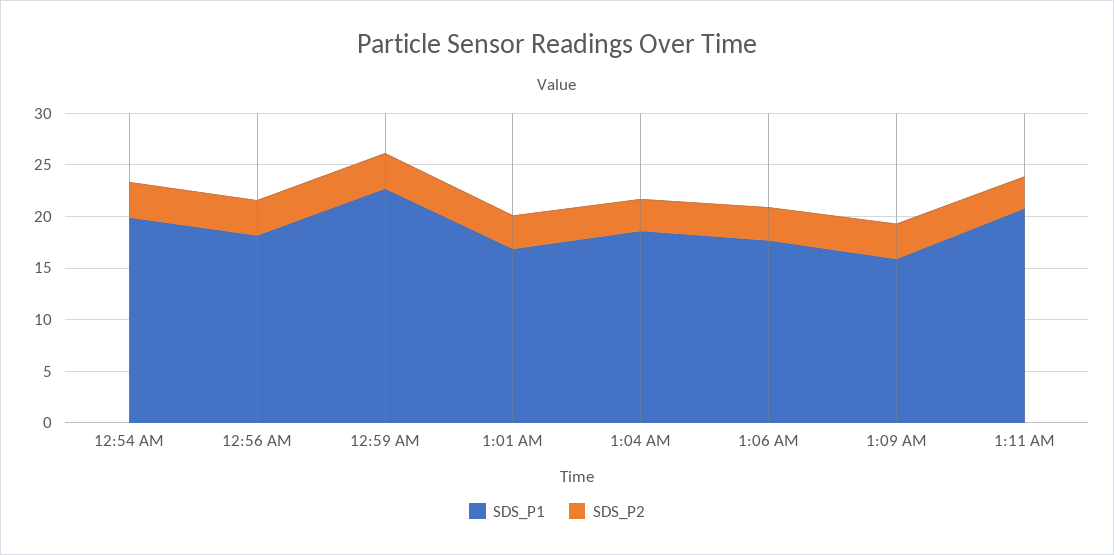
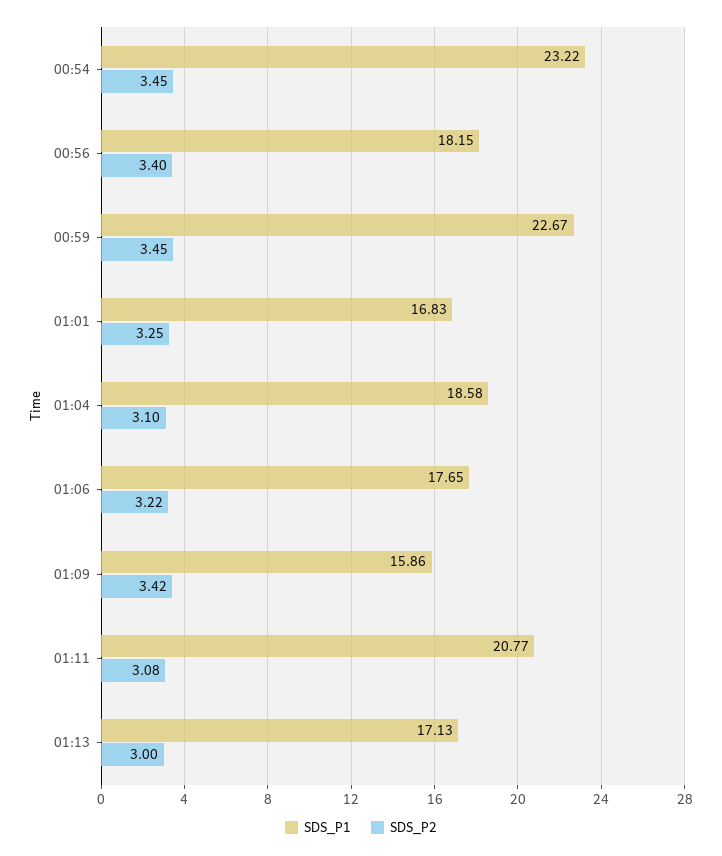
SDS_P1, 12:54 AM: 20 -> 23.22
SDS_P1, 01:13: none -> 17.13
SDS_P2, 01:13: none -> 3

